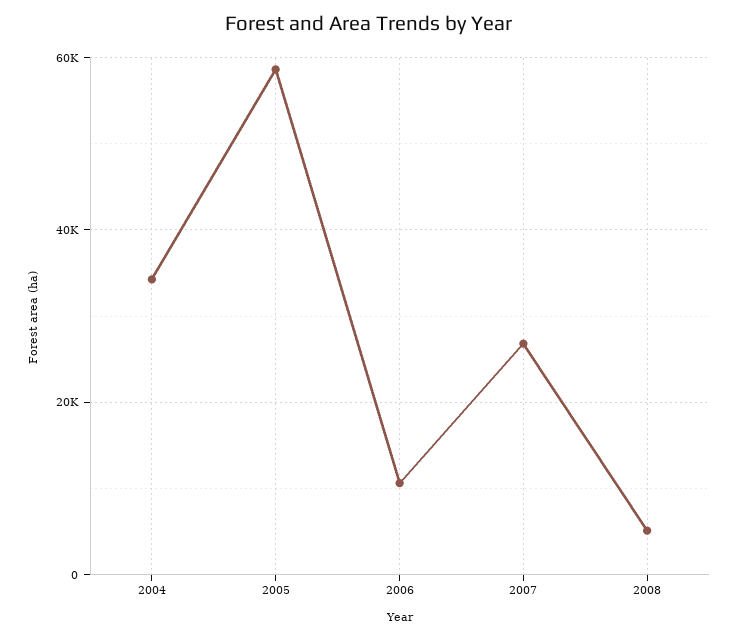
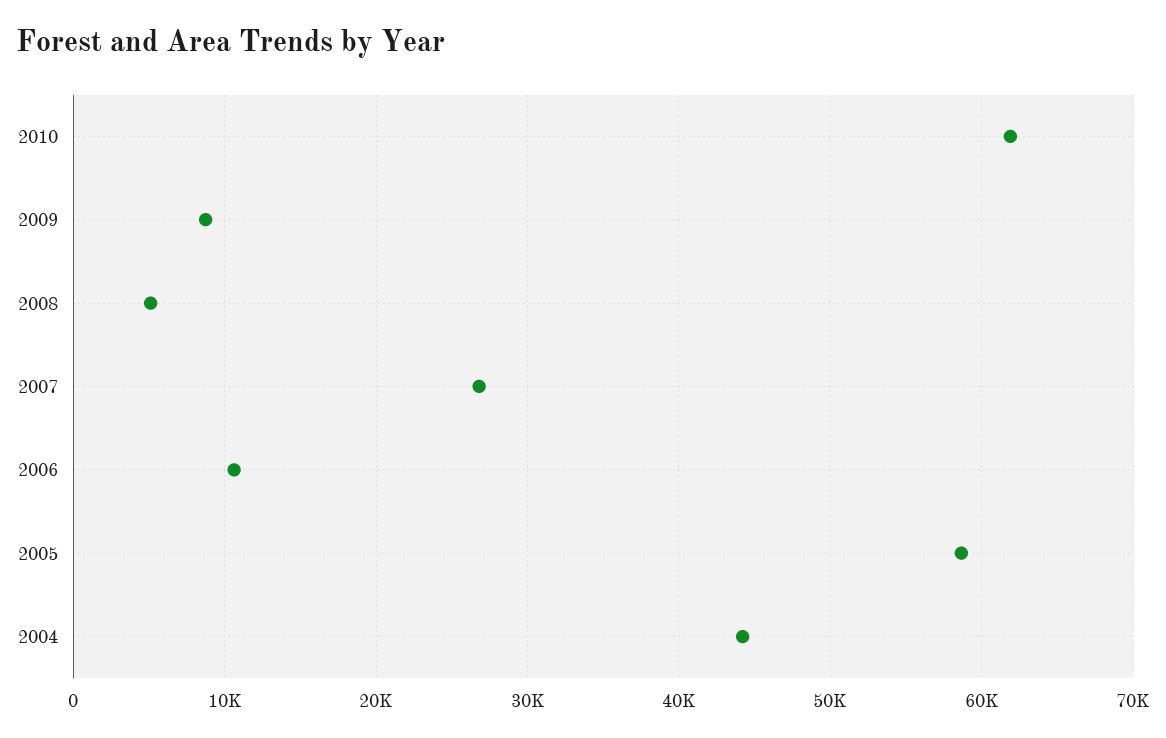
2004: 34000 -> 44000
2010: none -> 62000
2009: none -> 9000

